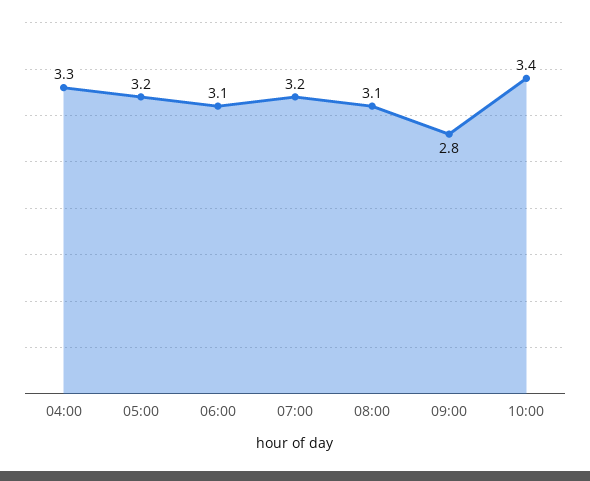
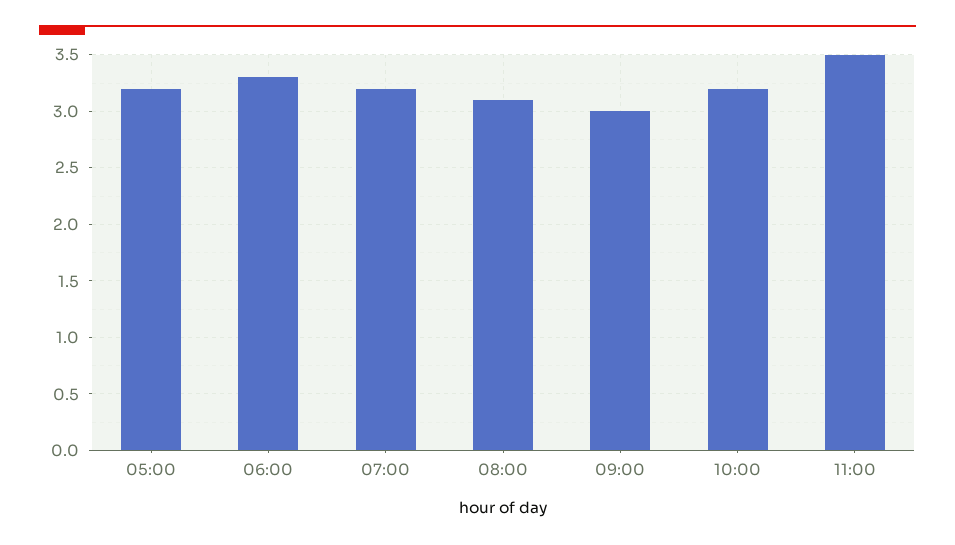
04:00: 3.3 -> none
06:00: 3.1 -> 3.3
09:00: 2.8 -> 3
10:00: 3.4 -> 3.2
11:00: none -> 3.5

